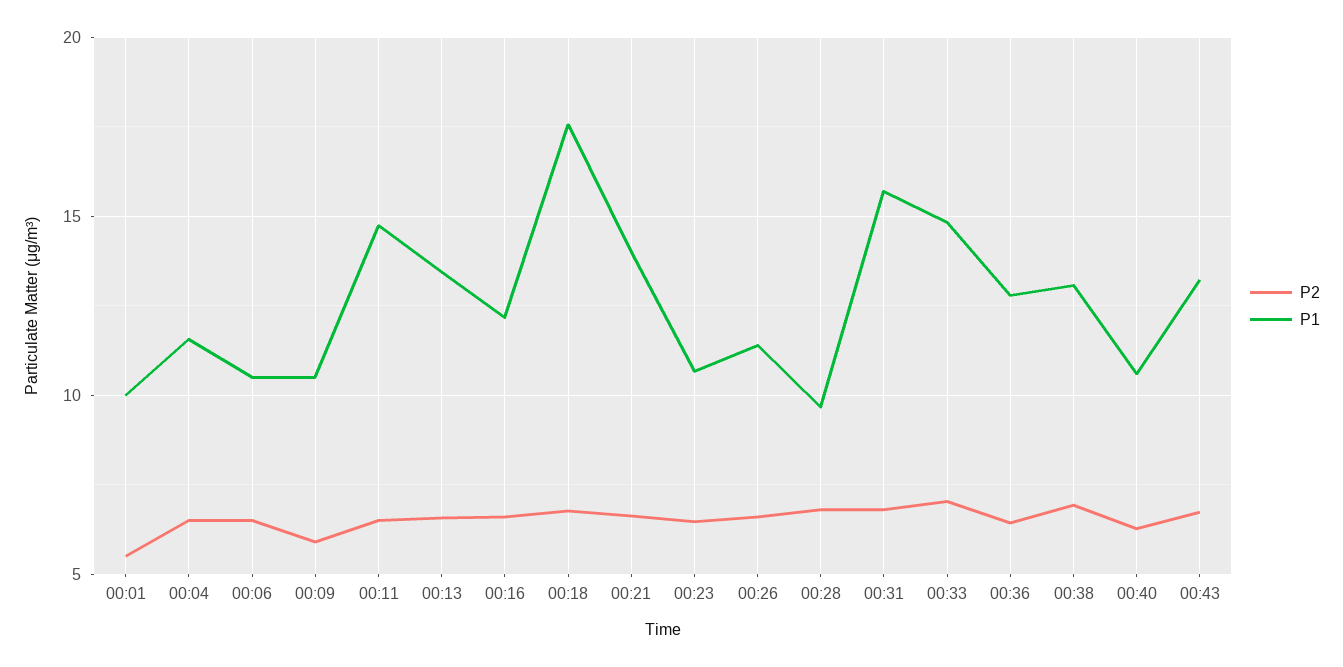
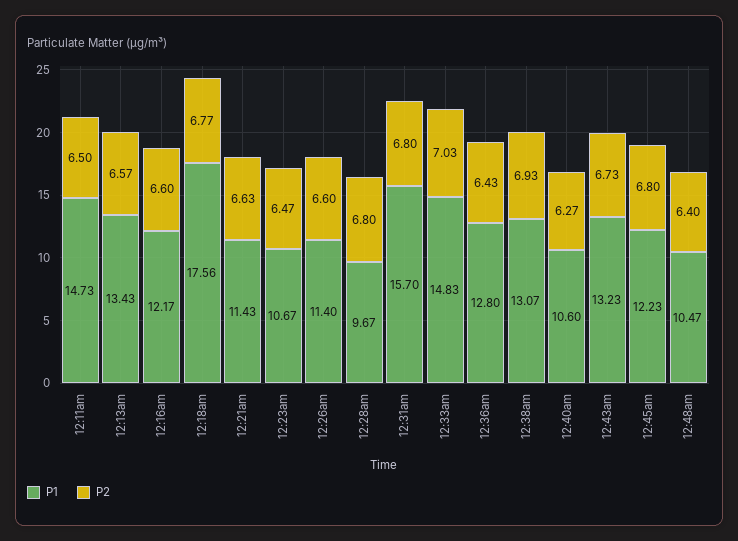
P2, 00:01: 5.5 -> none
P1, 00:01: 10 -> none
P2, 00:04: 6.5 -> none
P1, 00:04: 11.5 -> none
P2, 00:06: 6.5 -> none
P1, 00:06: 10.5 -> none
P2, 00:09: 6 -> none
P1, 00:09: 10.5 -> none
P1, 00:21: 14 -> 11.43
P1, 12:45am: none -> 12.23
P2, 12:45am: none -> 6.8
P1, 12:48am: none -> 10.47
P2, 12:48am: none -> 6.4

